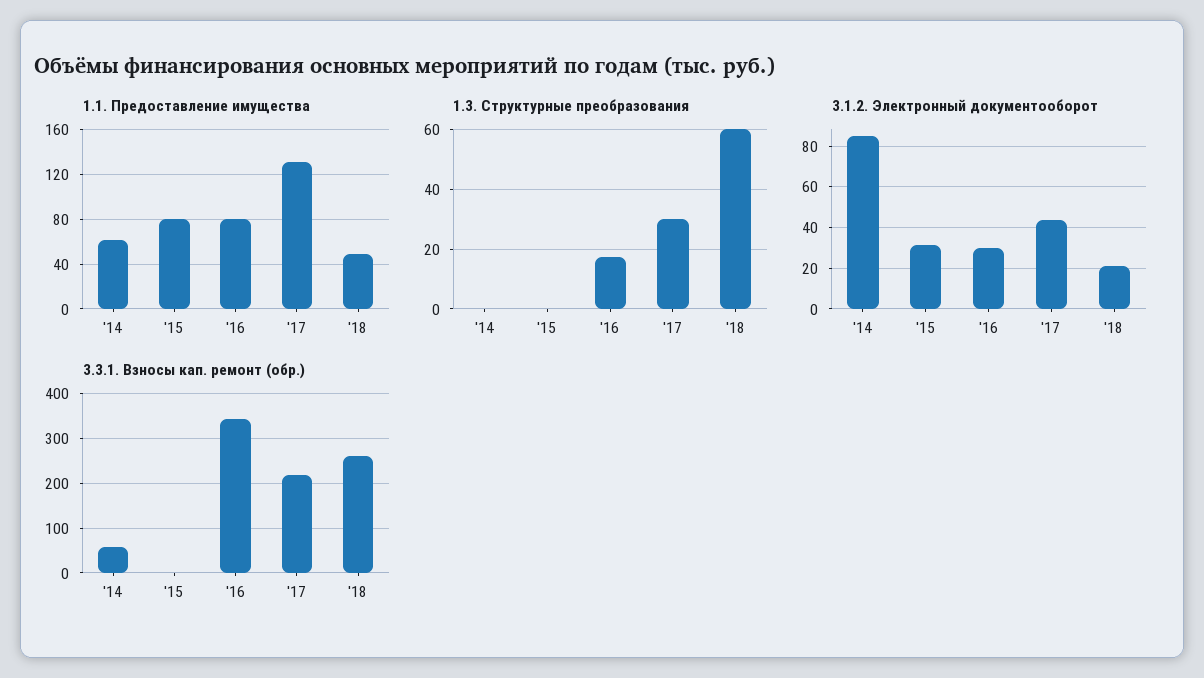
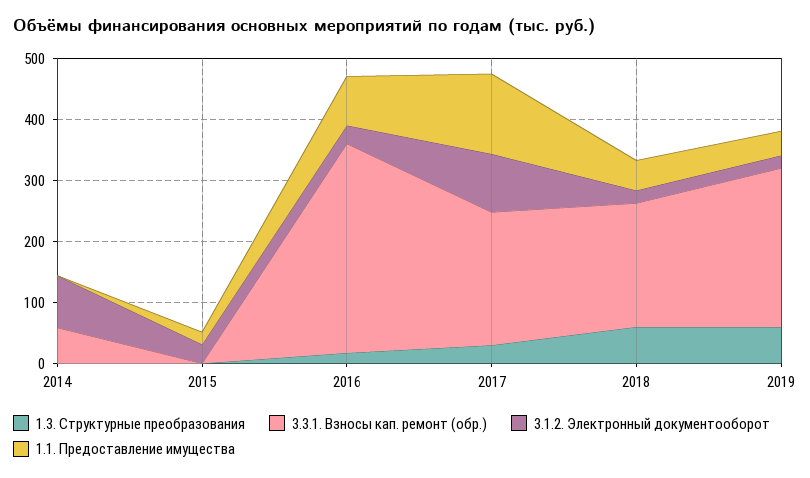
1.1. Предоставление имущества, '14: 60 -> 0
1.1. Предоставление имущества, '15: 80 -> 20
3.1.2. Электронный документооборот, '17: 45 -> 100
3.3.1. Взносы кап. ремонт (обр.), '18: 260 -> 200
1.3. Структурные преобразования, 2019: none -> 60
3.3.1. Взносы кап. ремонт (обр.), 2019: none -> 260
3.1.2. Электронный документооборот, 2019: none -> 20
1.1. Предоставление имущества, 2019: none -> 40

